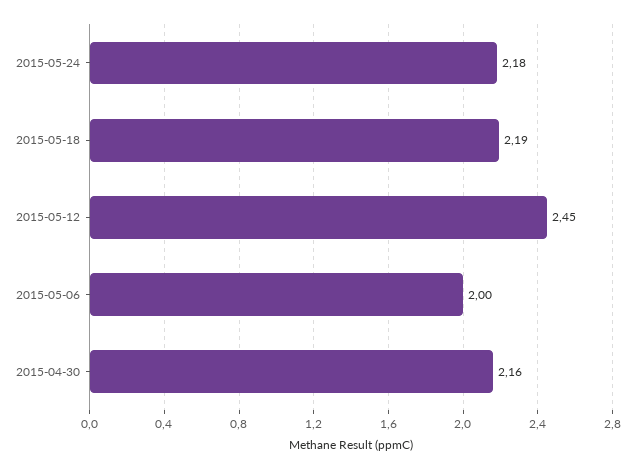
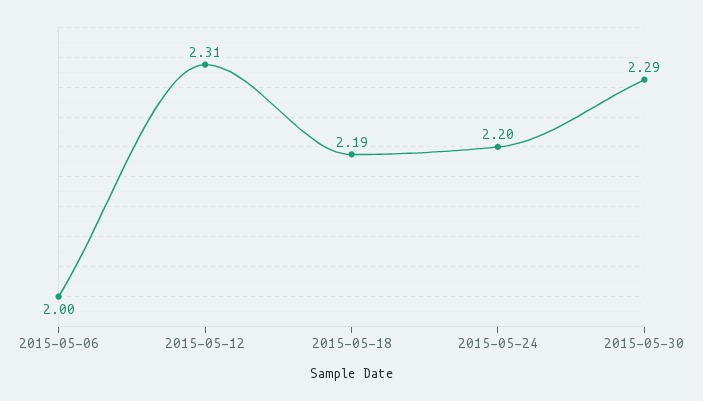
2015-05-24: 2.18 -> 2.2
2015-05-12: 2.45 -> 2.31
2015-04-30: 2.16 -> none
2015-05-30: none -> 2.29

